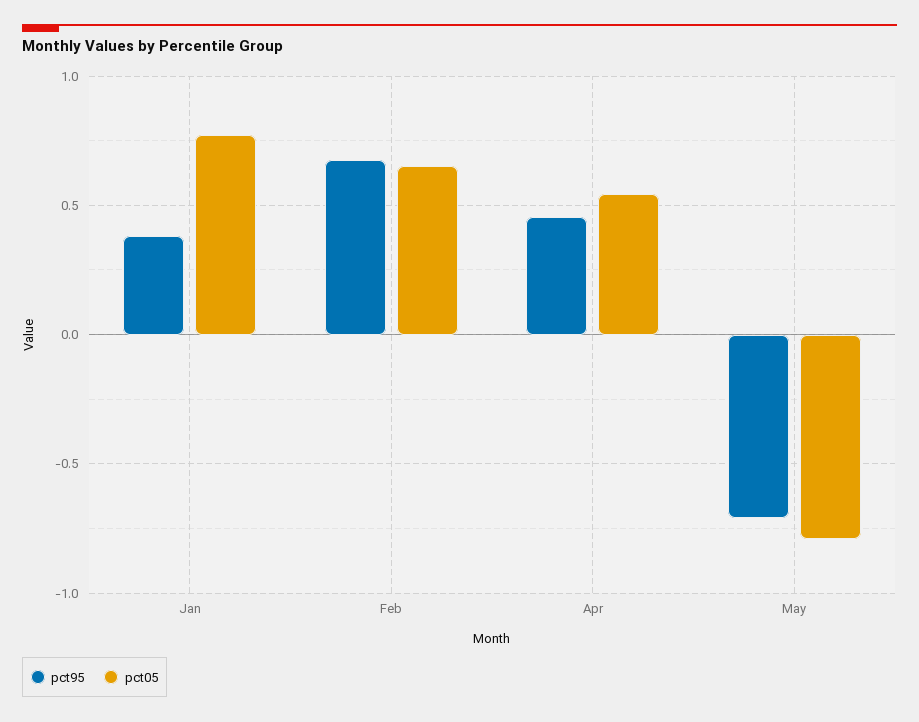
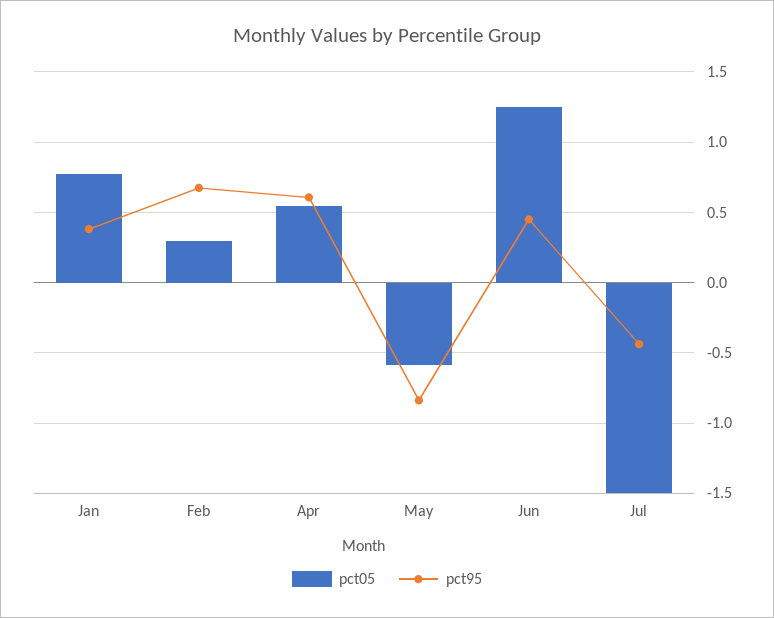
pct05, Feb: 0.65 -> 0.3
pct95, Apr: 0.45 -> 0.6
pct95, May: -0.7 -> -0.85
pct05, May: -0.8 -> -0.6
pct05, Jun: none -> 1.25
pct95, Jun: none -> 0.45
pct05, Jul: none -> -1.5
pct95, Jul: none -> -0.45

